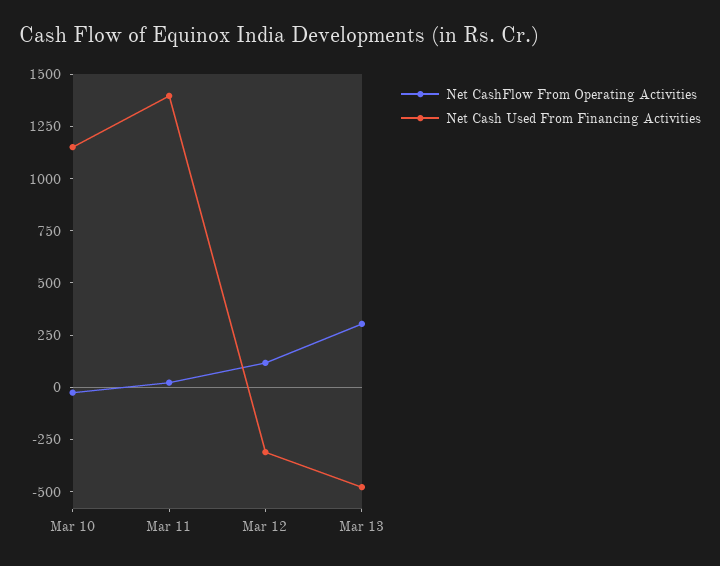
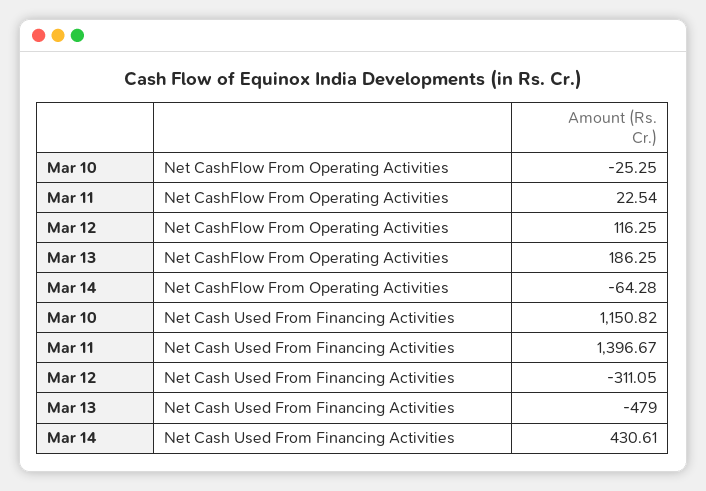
Net CashFlow From Operating Activities, Mar 13: 300 -> 186.25
Net CashFlow From Operating Activities, Mar 14: none -> -64.28
Net Cash Used From Financing Activities, Mar 14: none -> 430.61

